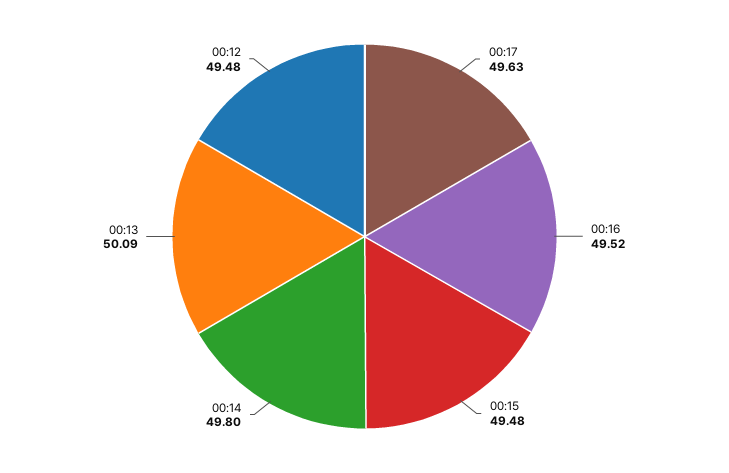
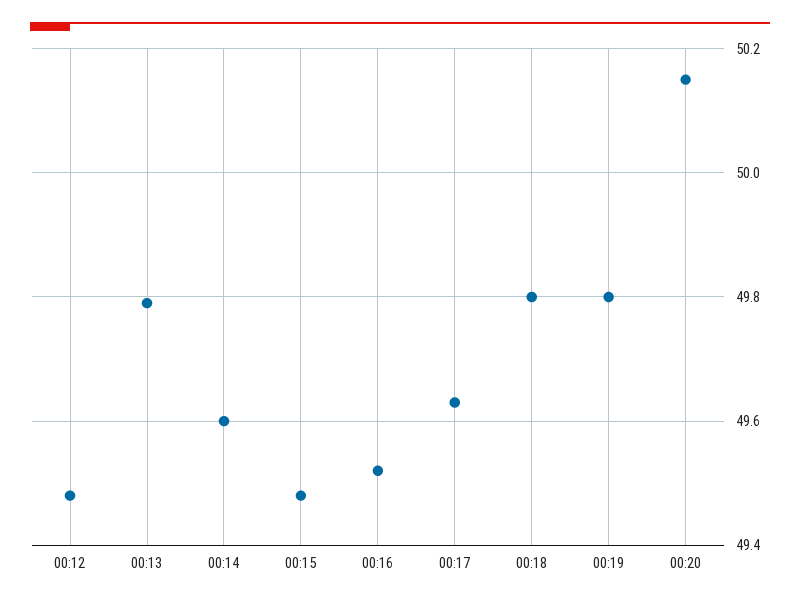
00:14: 49.8 -> 49.6
00:13: 50.09 -> 49.8
00:18: none -> 49.8
00:19: none -> 49.8
00:20: none -> 50.15

